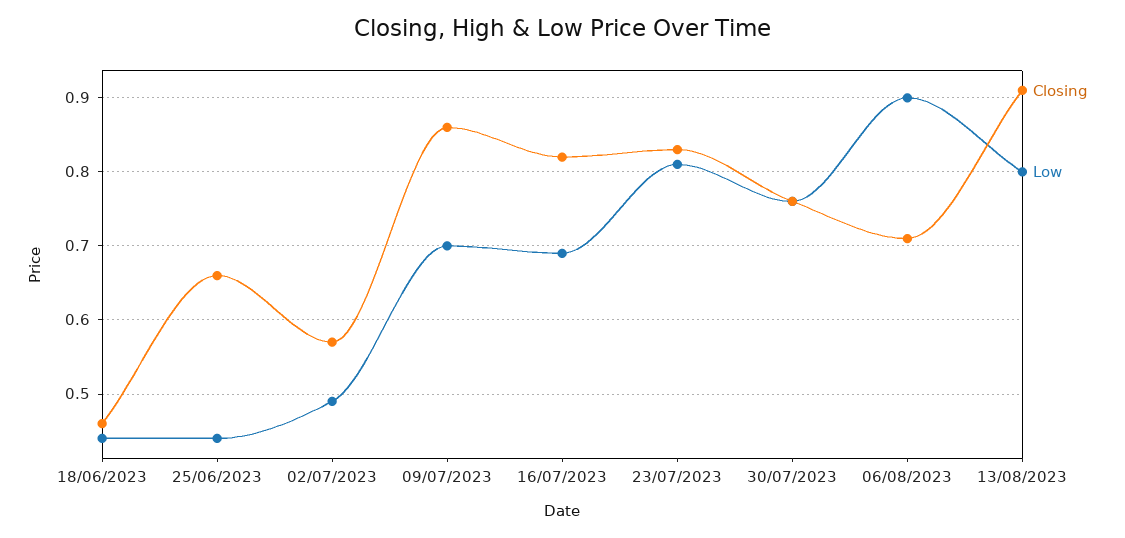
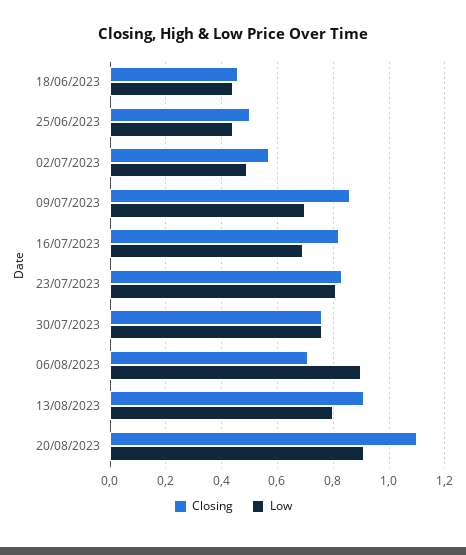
Closing, 25/06/2023: 0.66 -> 0.5
Closing, 20/08/2023: none -> 1.1
Low, 20/08/2023: none -> 0.9

